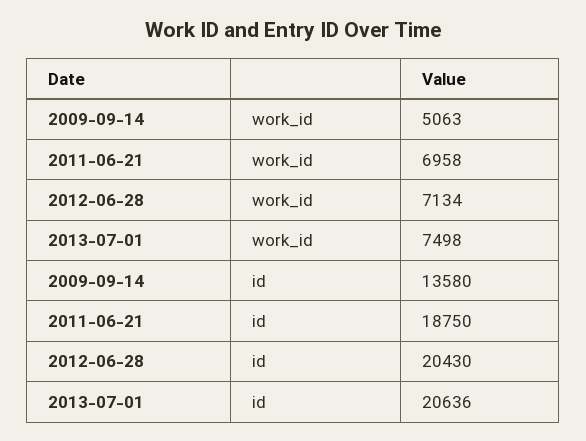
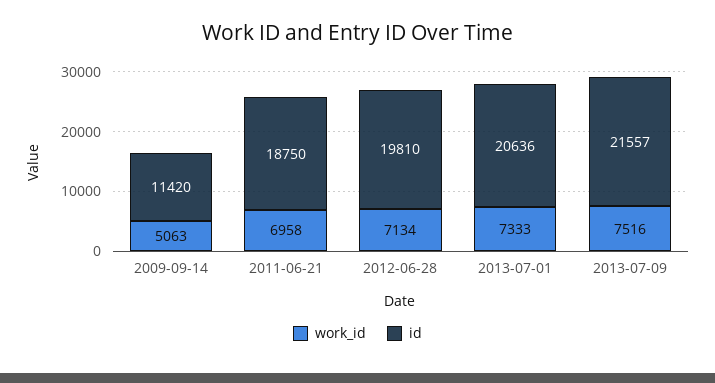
work_id, 2013-07-01: 7498 -> 7333
id, 2009-09-14: 13580 -> 11420
id, 2012-06-28: 20430 -> 19810
work_id, 2013-07-09: none -> 7516
id, 2013-07-09: none -> 21557

